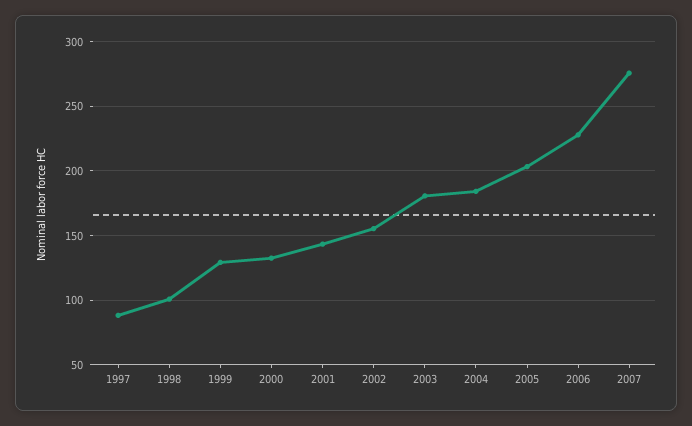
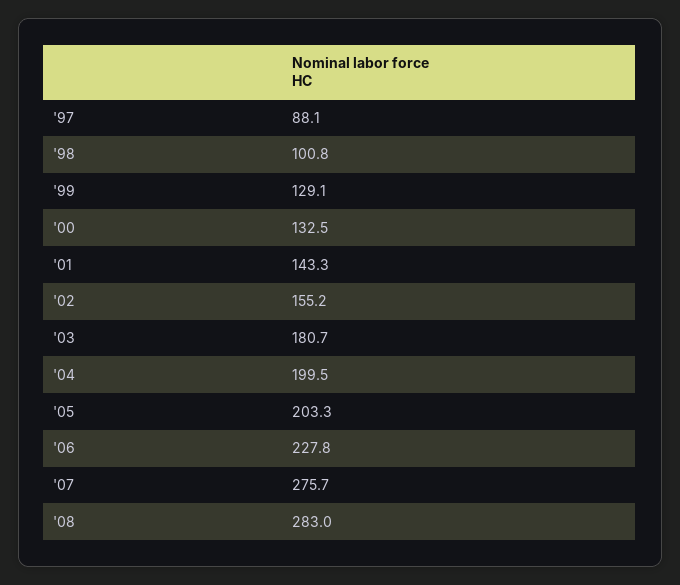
2004: 185 -> 199.5
'08: none -> 283

